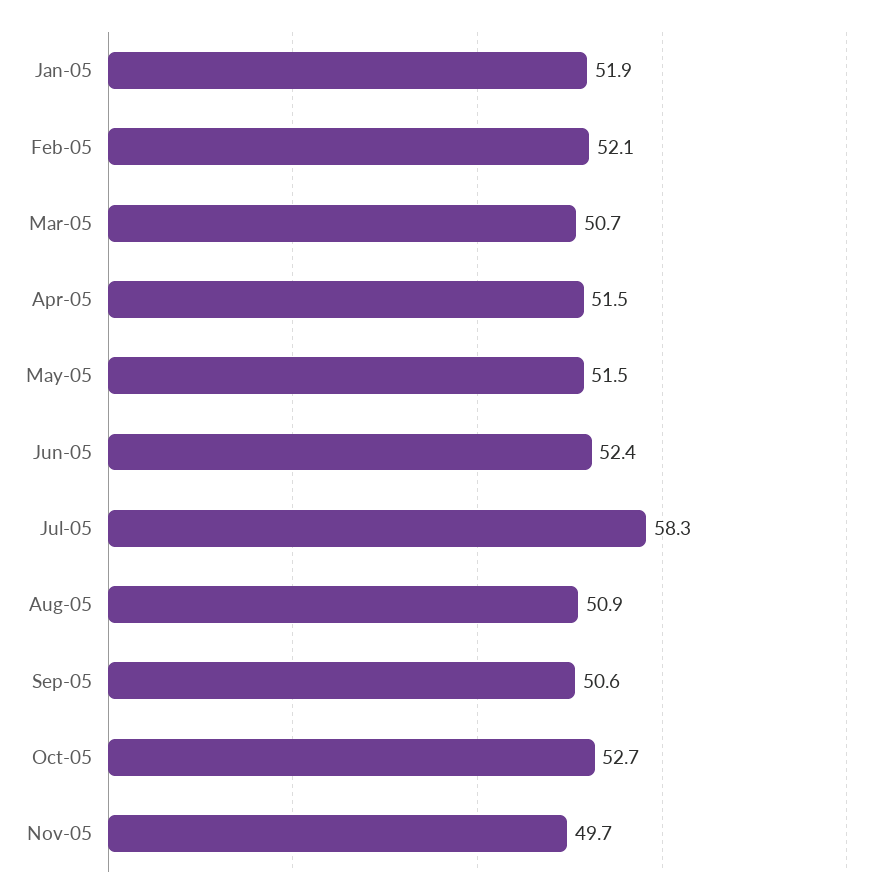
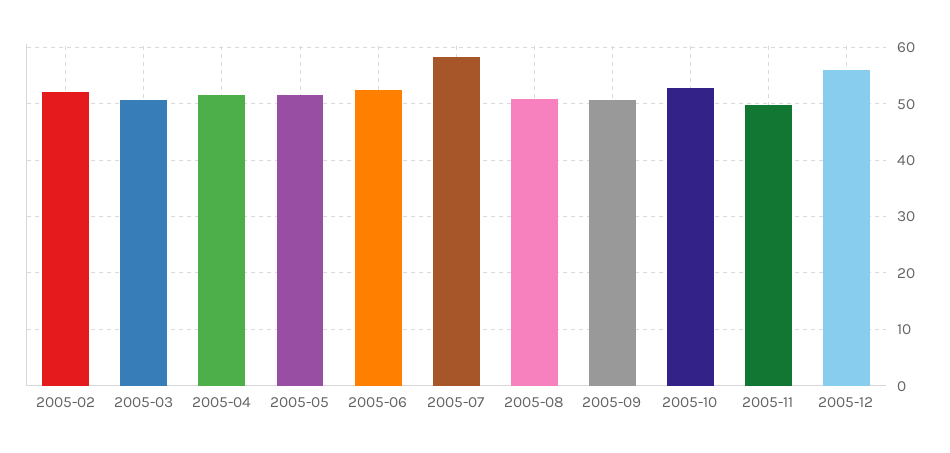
Jan-05: 51.9 -> none
2005-12: none -> 56

